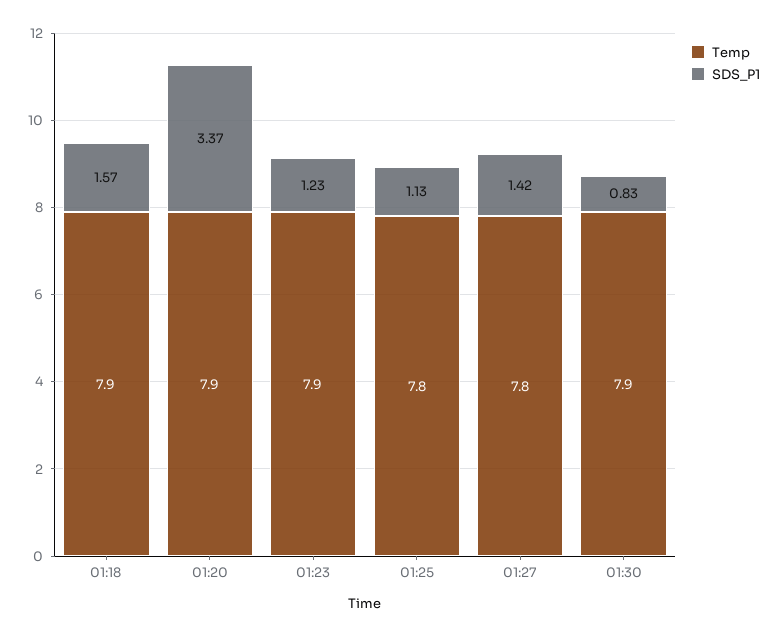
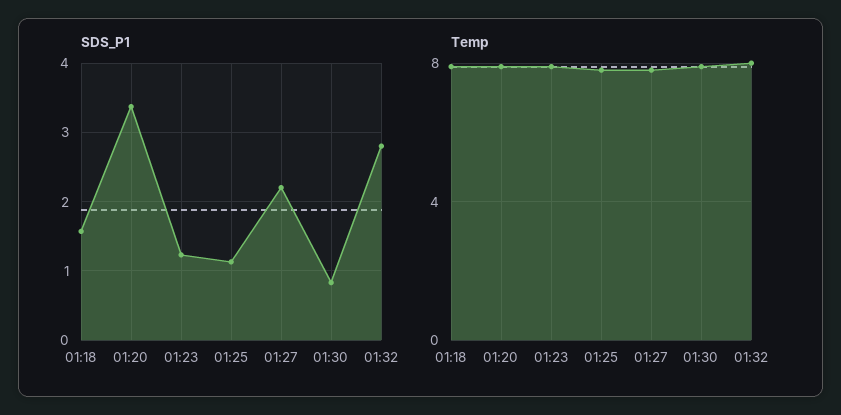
SDS_P1, 01:27: 1.42 -> 2.2
SDS_P1, 01:32: none -> 2.8
Temp, 01:32: none -> 8

